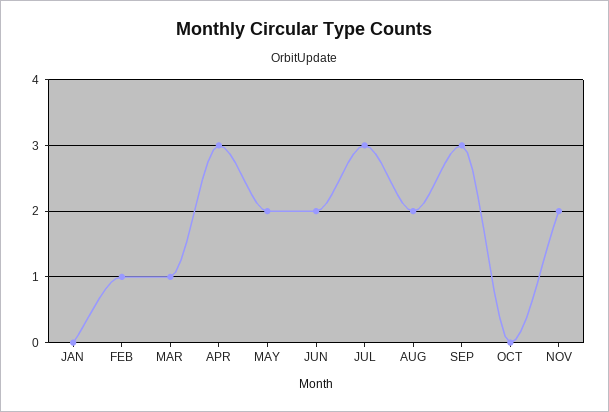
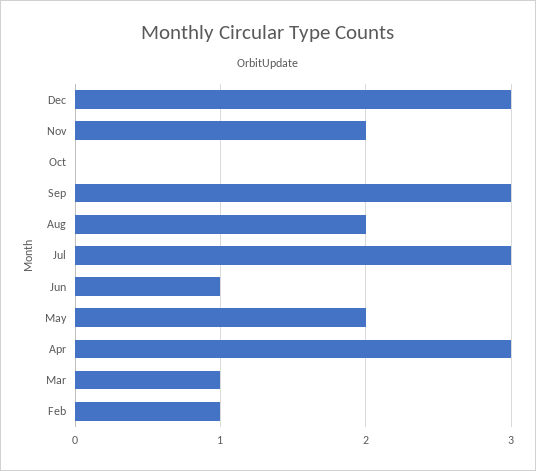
JAN: 0 -> none
JUN: 2 -> 1
Dec: none -> 3

